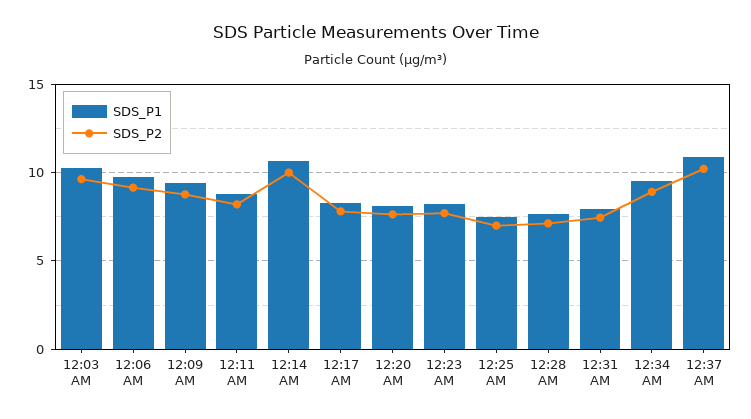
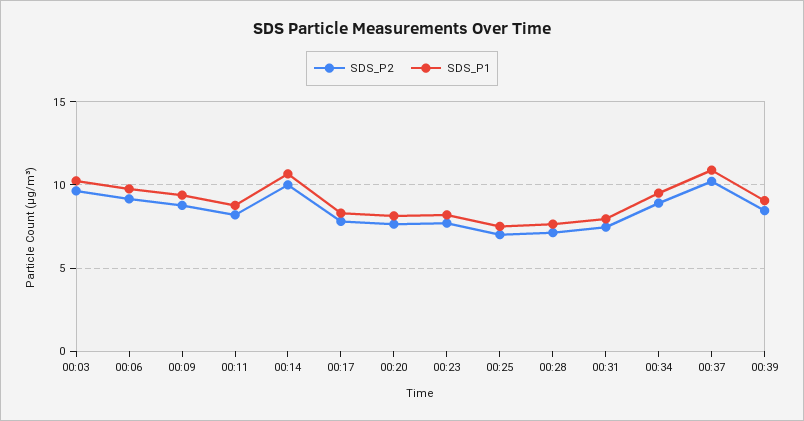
SDS_P2, 00:39: none -> 8.5
SDS_P1, 00:39: none -> 9

